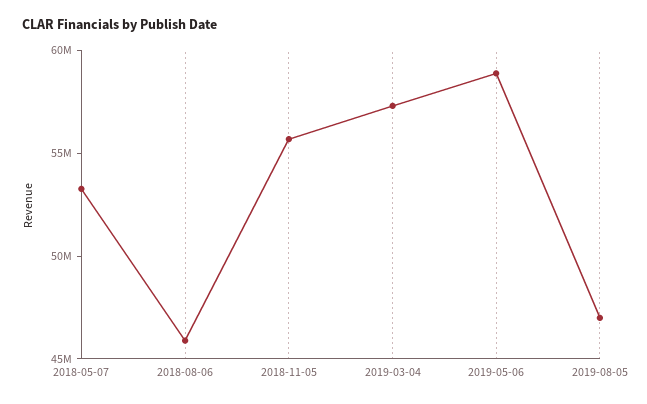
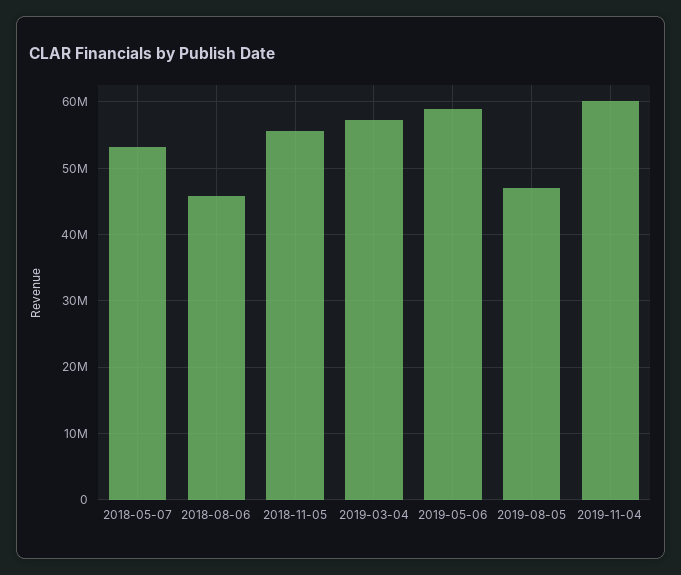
2019-11-04: none -> 60000000

